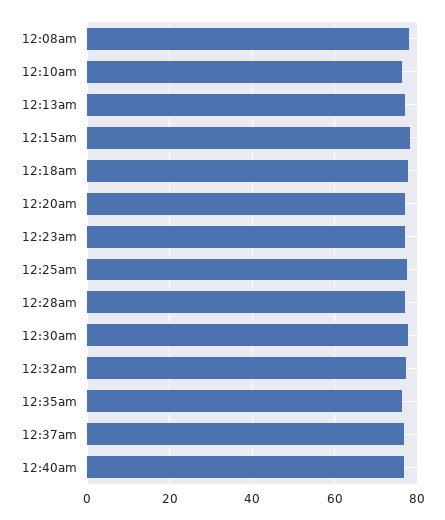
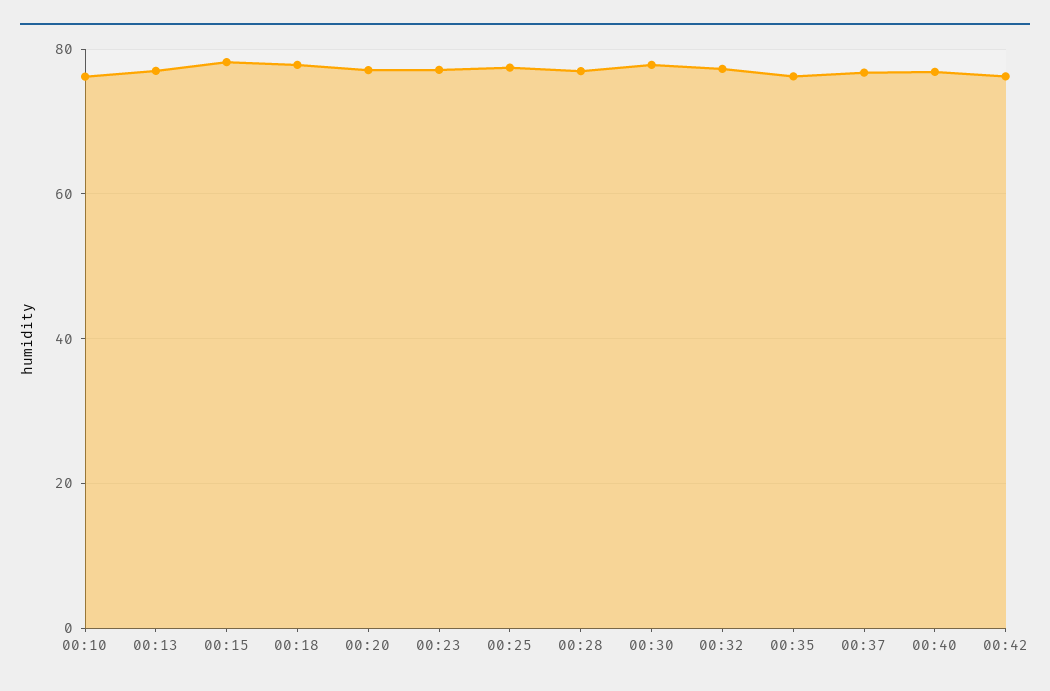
12:08am: 78 -> none
00:42: none -> 76

